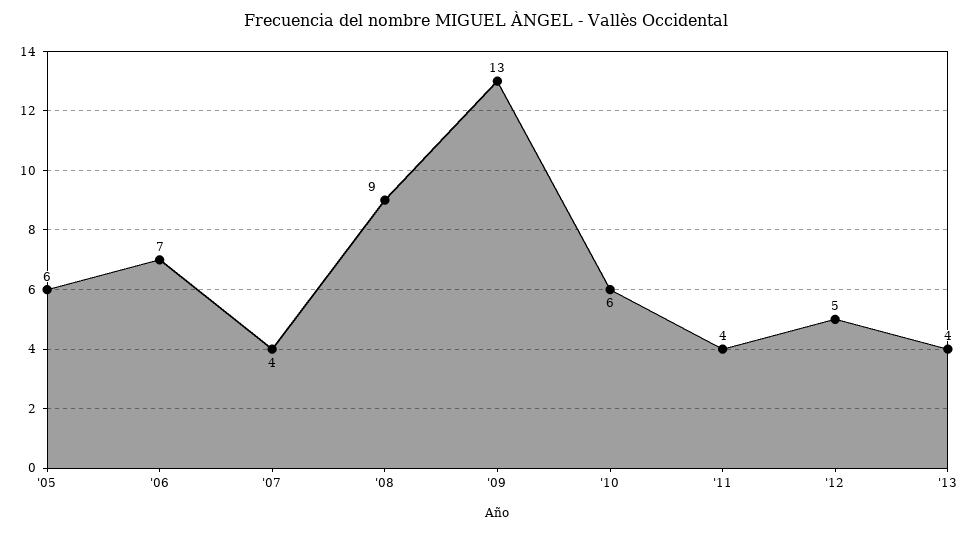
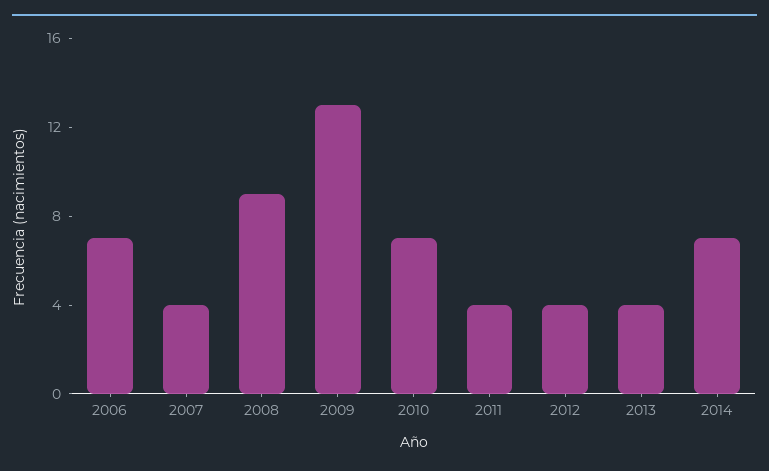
'05: 6 -> none
'10: 6 -> 7
'12: 5 -> 4
2014: none -> 7

